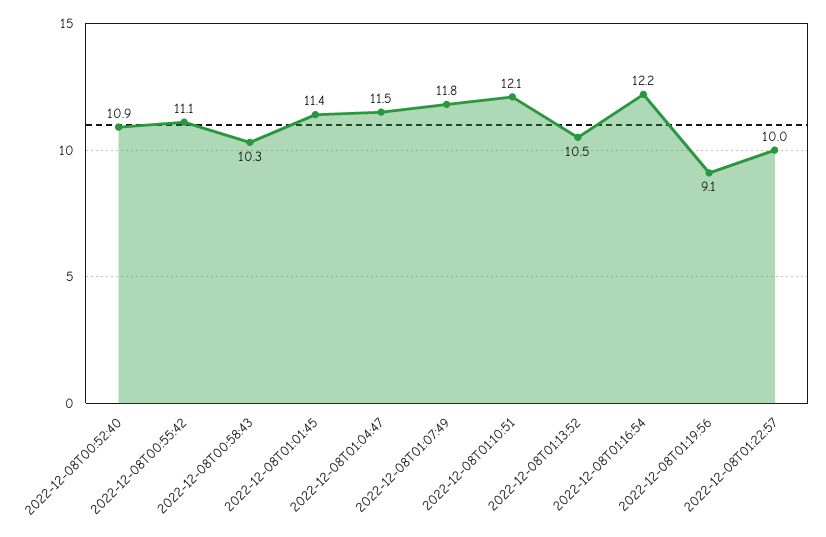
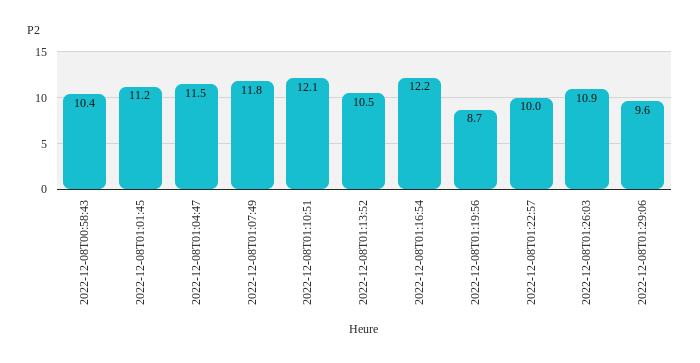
2022-12-08T00:52:40: 10.9 -> none
2022-12-08T00:55:42: 11.1 -> none
2022-12-08T00:58:43: 10.3 -> 10.4
2022-12-08T01:01:45: 11.4 -> 11.2
2022-12-08T01:19:56: 9.1 -> 8.7
2022-12-08T01:26:03: none -> 10.9
2022-12-08T01:29:06: none -> 9.6

